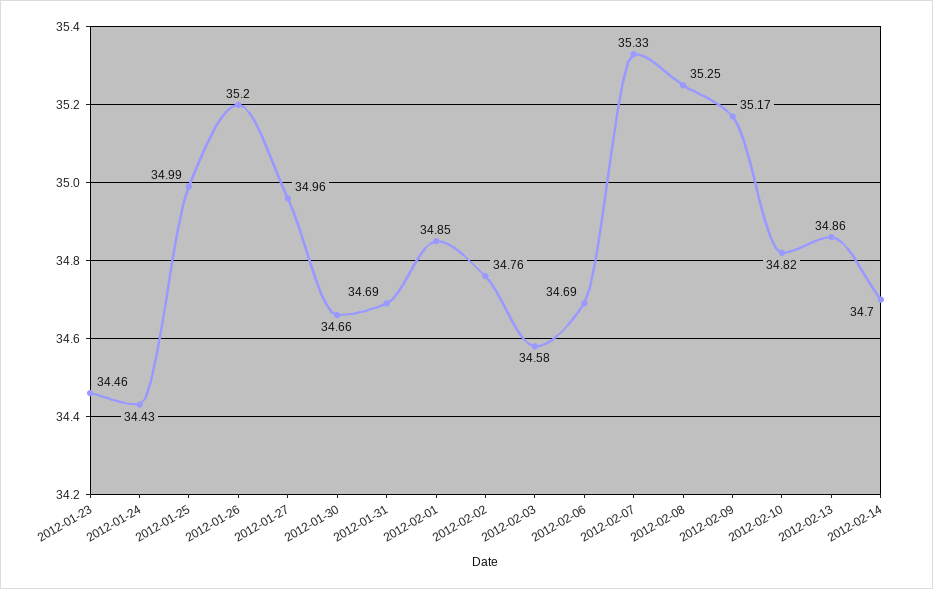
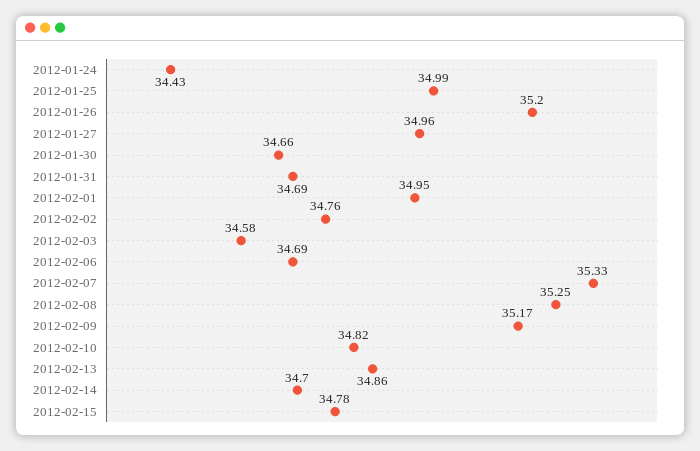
2012-01-23: 34.46 -> none
2012-02-01: 34.85 -> 34.95
2012-02-15: none -> 34.78

